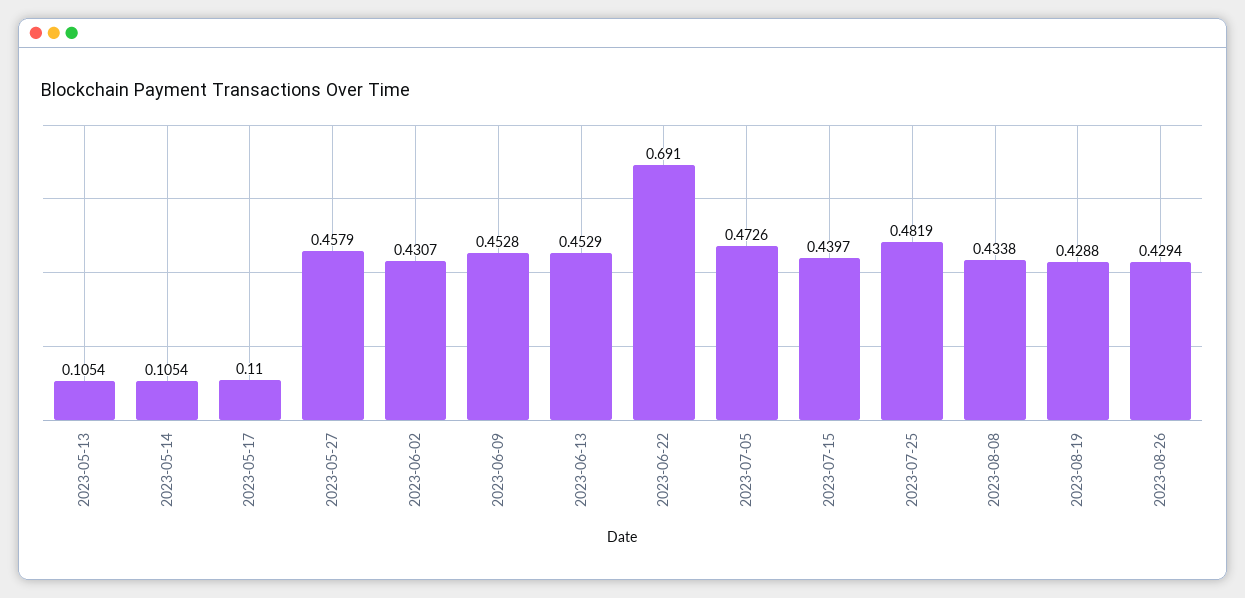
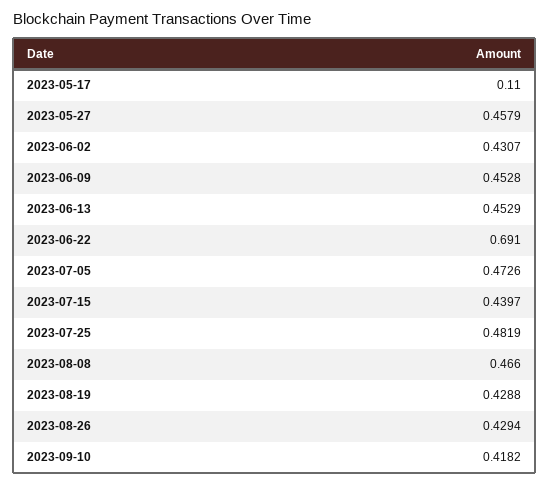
2023-05-13: 0.1054 -> none
2023-05-14: 0.1054 -> none
2023-08-08: 0.4338 -> 0.466
2023-09-10: none -> 0.4182

